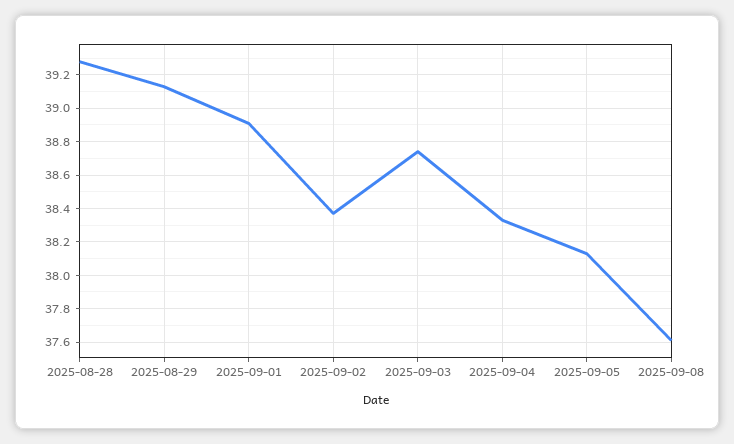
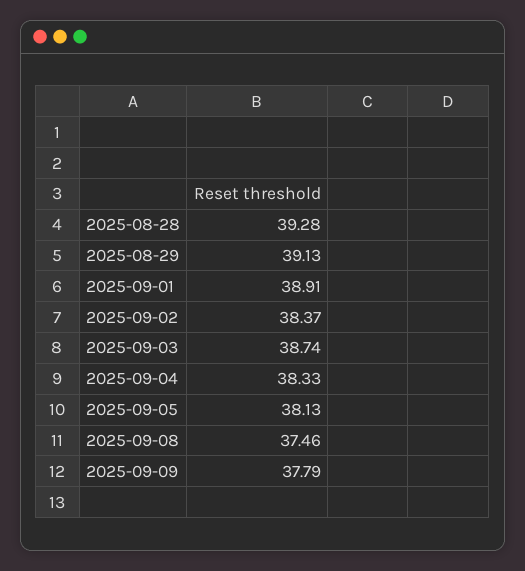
2025-09-08: 37.6 -> 37.46
2025-09-09: none -> 37.79

